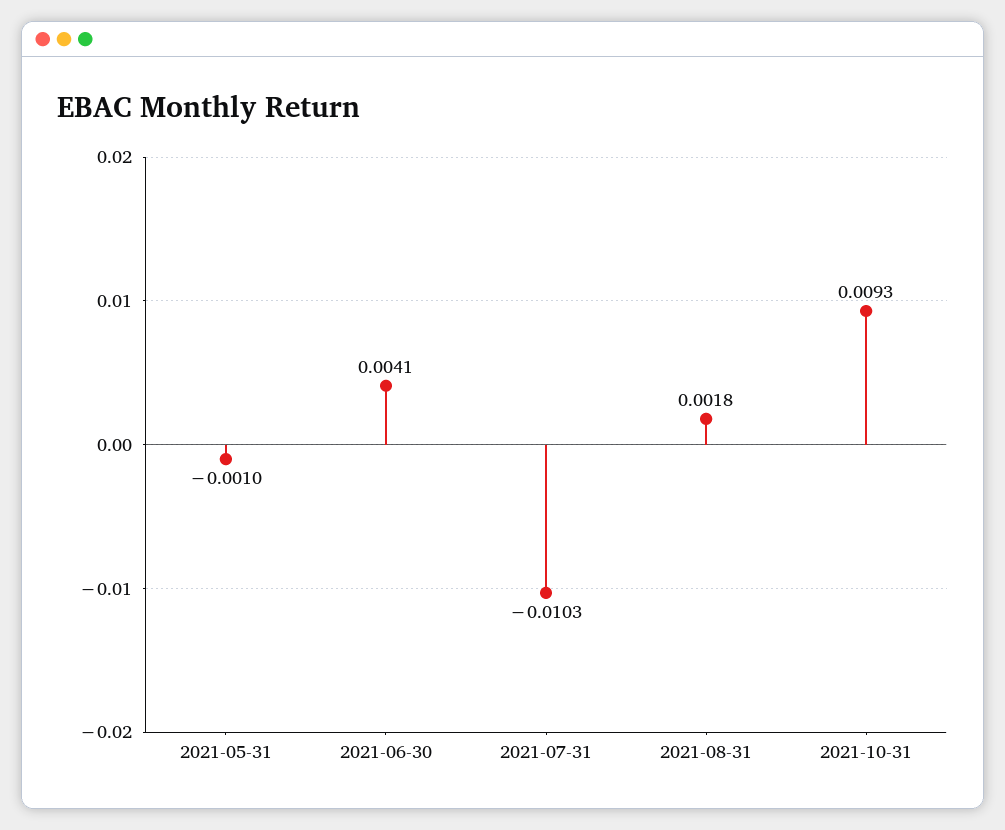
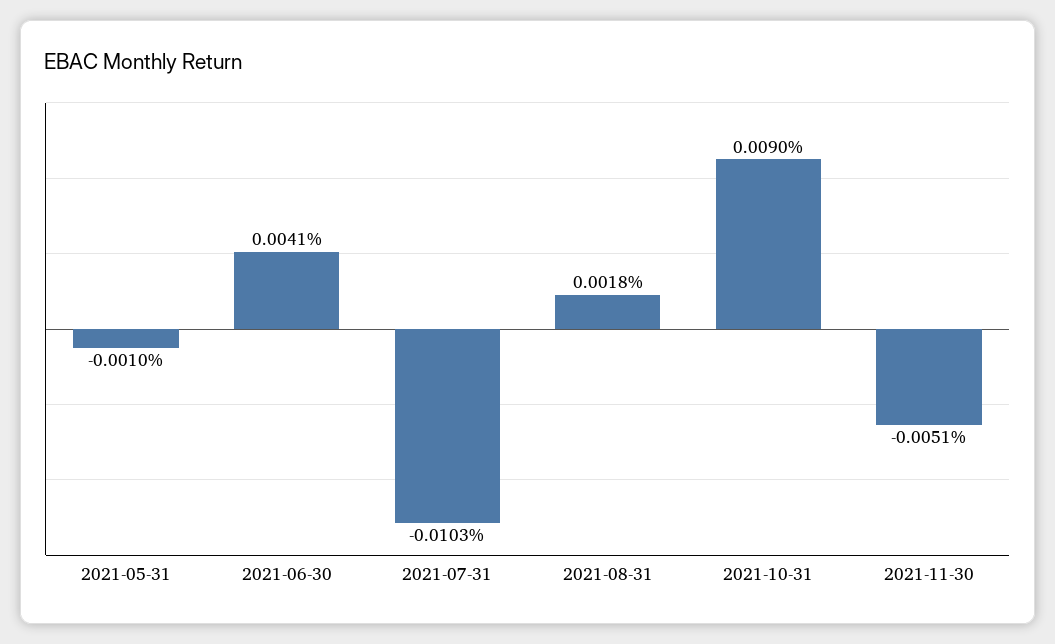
2021-10-31: 0.0093 -> 0.009
2021-11-30: none -> -0.0051

